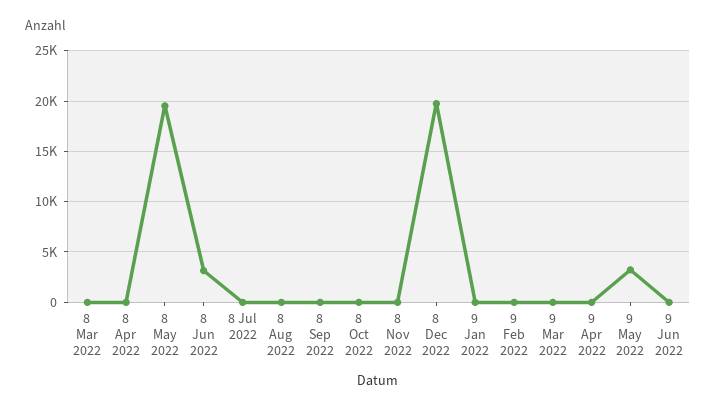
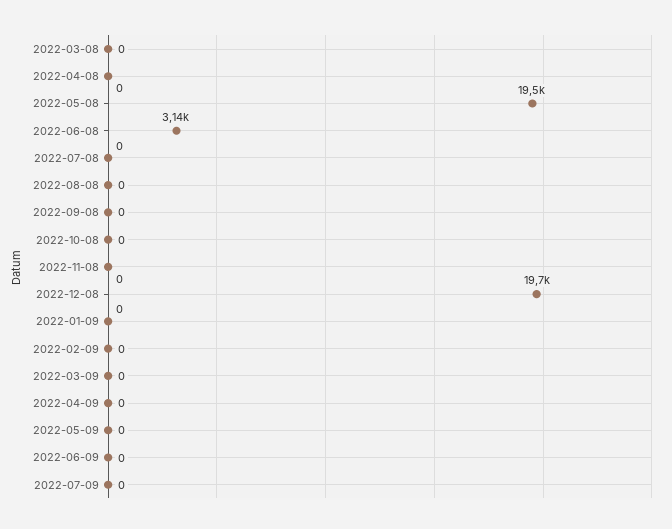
9 May 2022: 3000 -> 0
2022-07-09: none -> 0

